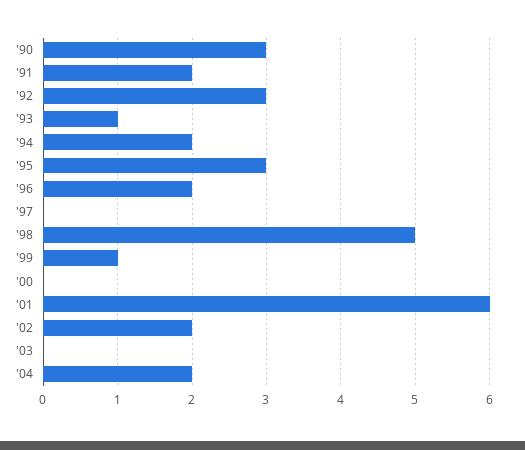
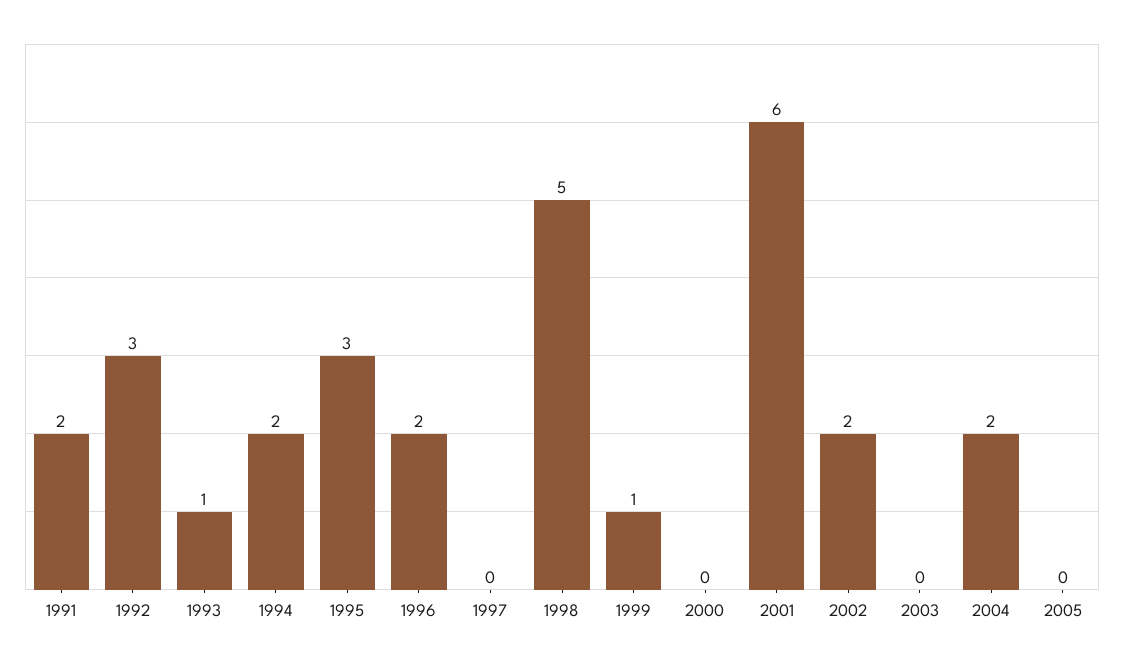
'90: 3 -> none
2005: none -> 0

